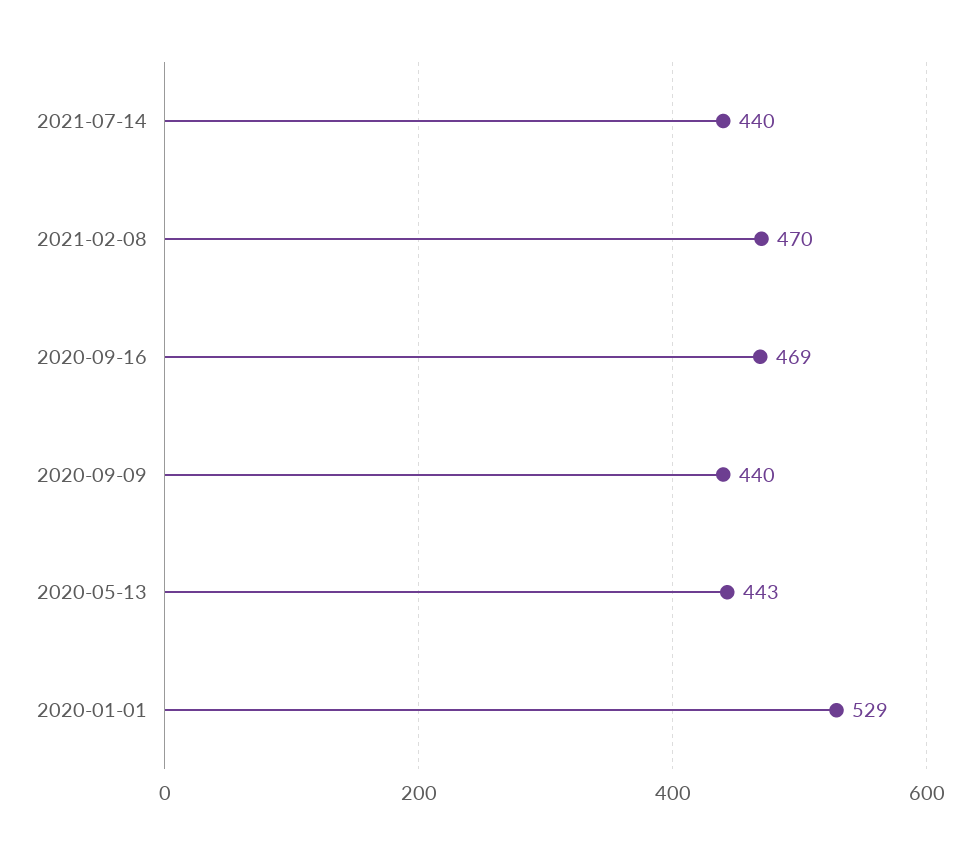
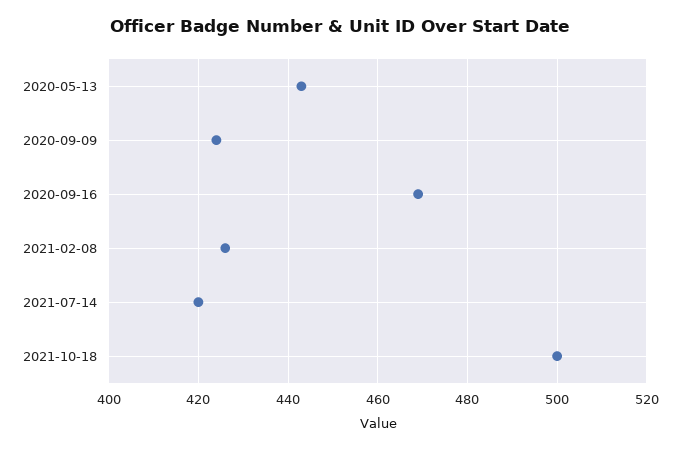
2021-07-14: 440 -> 420
2021-02-08: 470 -> 425
2020-09-09: 440 -> 425
2020-01-01: 529 -> none
2021-10-18: none -> 500

